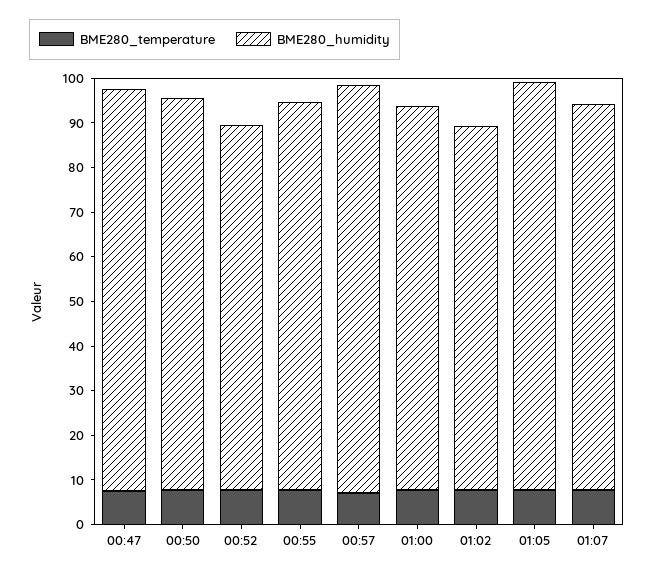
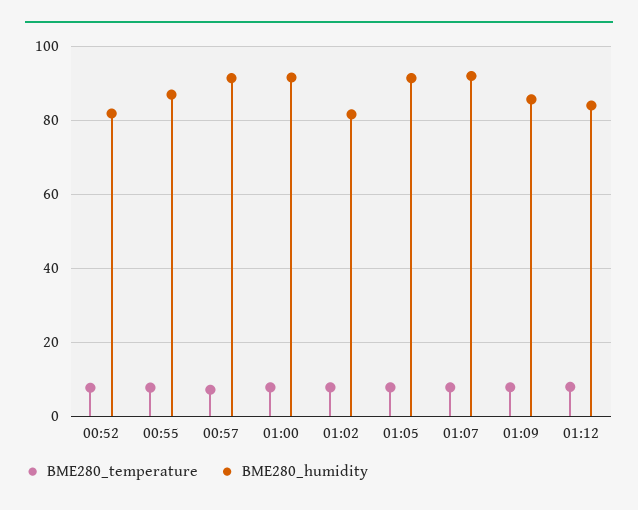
BME280_temperature, 00:47: 8 -> none
BME280_humidity, 00:47: 90 -> none
BME280_temperature, 00:50: 8 -> none
BME280_humidity, 00:50: 88 -> none
BME280_humidity, 01:00: 86 -> 92
BME280_humidity, 01:07: 86 -> 92
BME280_temperature, 01:09: none -> 8
BME280_humidity, 01:09: none -> 86
BME280_temperature, 01:12: none -> 8
BME280_humidity, 01:12: none -> 84

